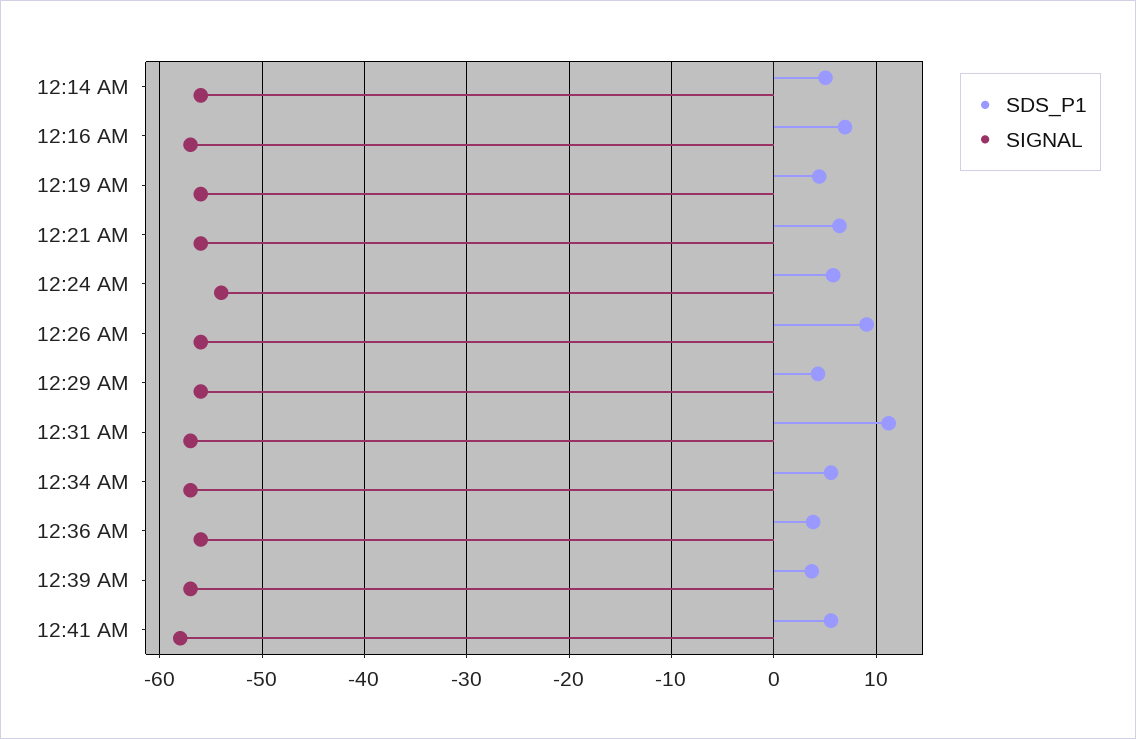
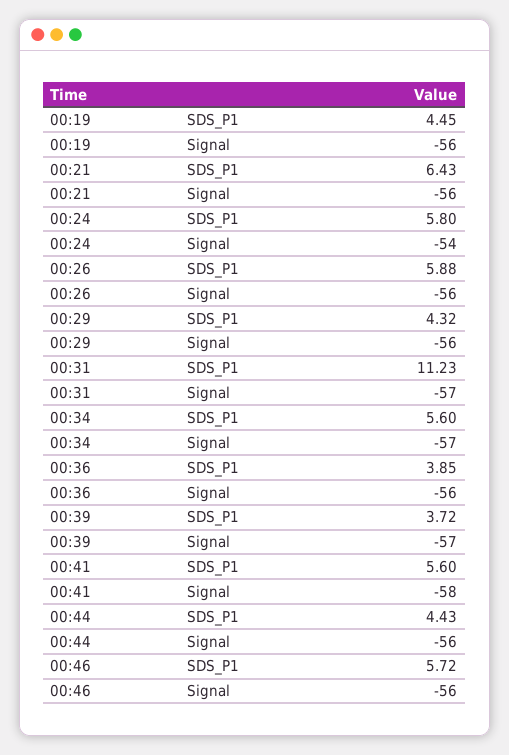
SDS_P1, 12:14 AM: 5 -> none
SIGNAL, 12:14 AM: -56 -> none
SDS_P1, 12:16 AM: 7 -> none
SIGNAL, 12:16 AM: -57 -> none
SDS_P1, 12:26 AM: 9 -> 5.88
SDS_P1, 00:44: none -> 4.43
SIGNAL, 00:44: none -> -56
SDS_P1, 00:46: none -> 5.72
SIGNAL, 00:46: none -> -56

